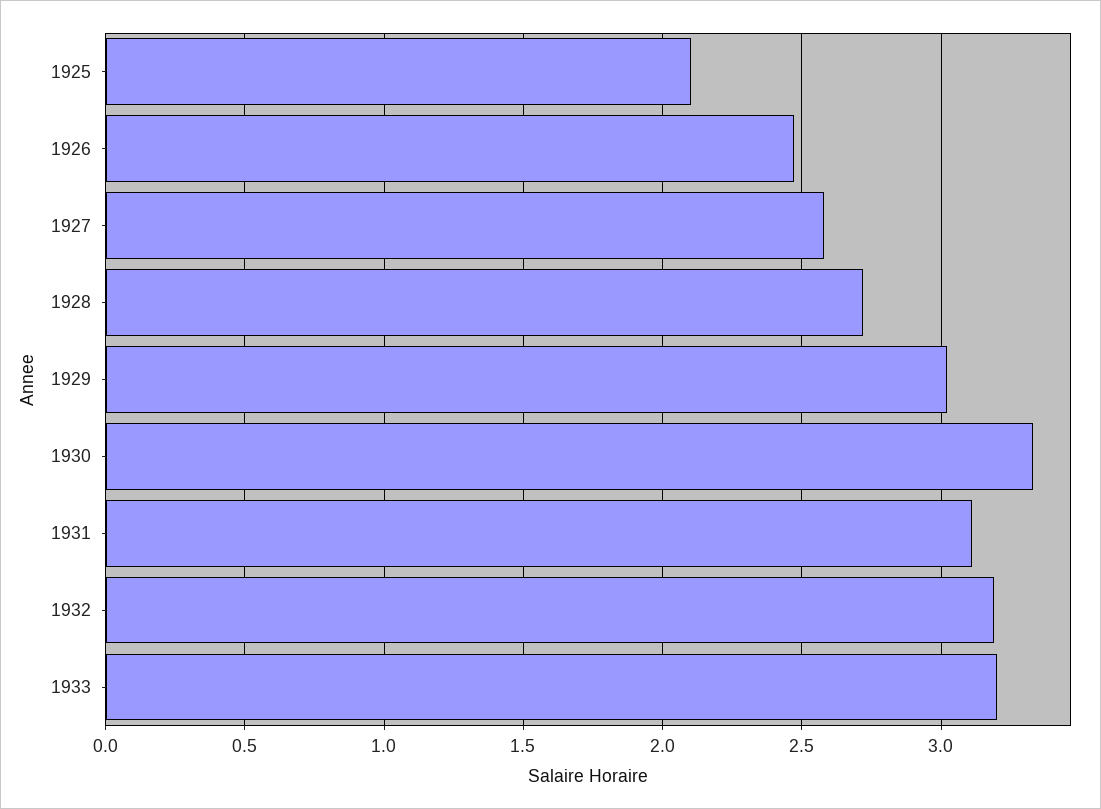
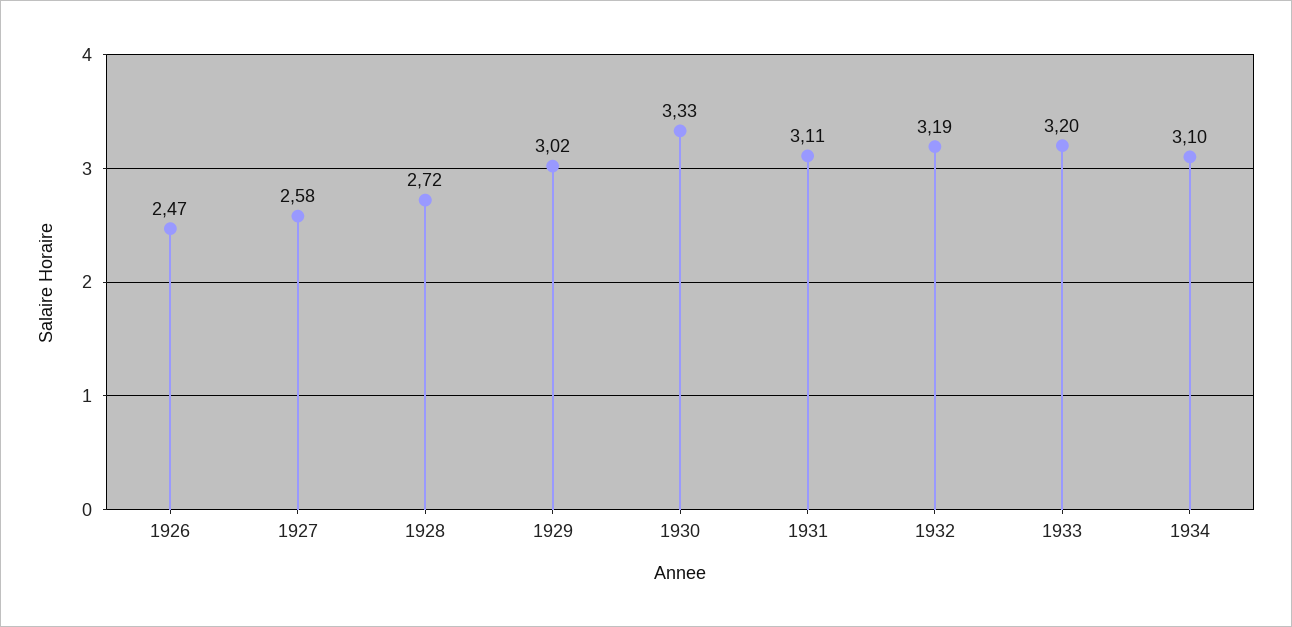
1925: 2.1 -> none
1934: none -> 3.1

